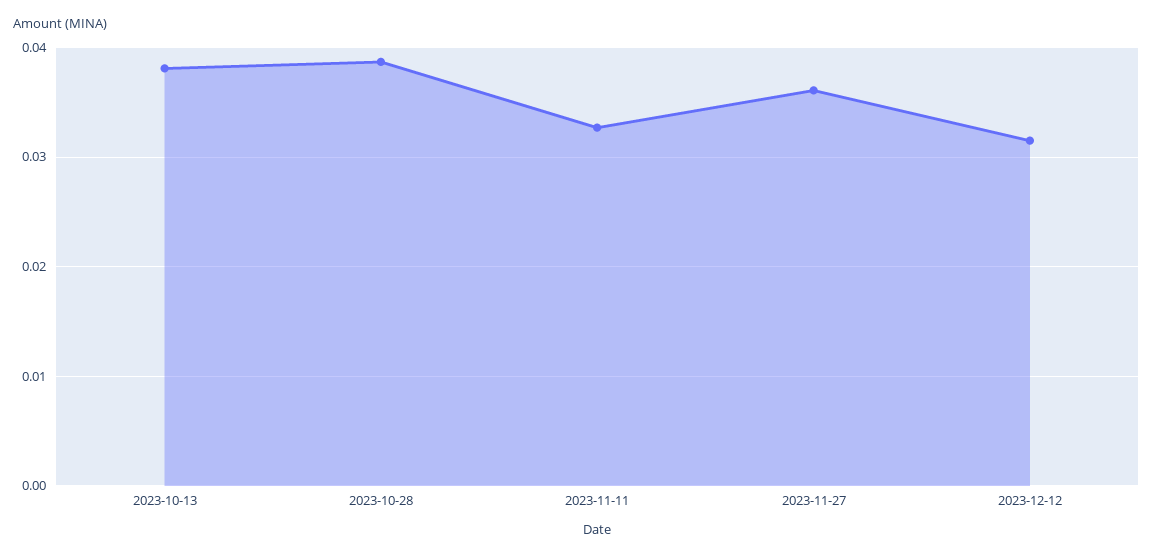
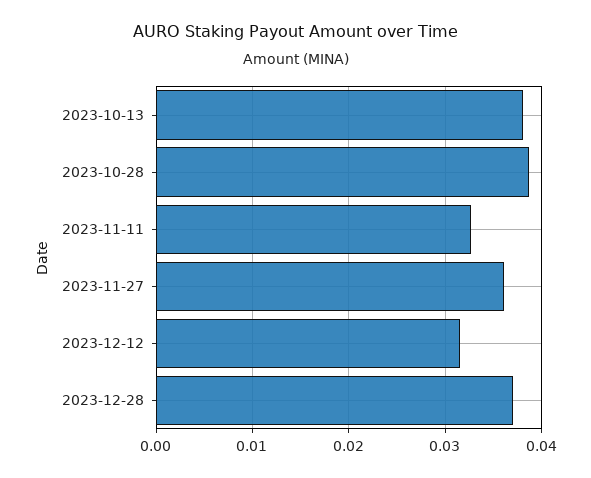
2023-12-28: none -> 0.037

